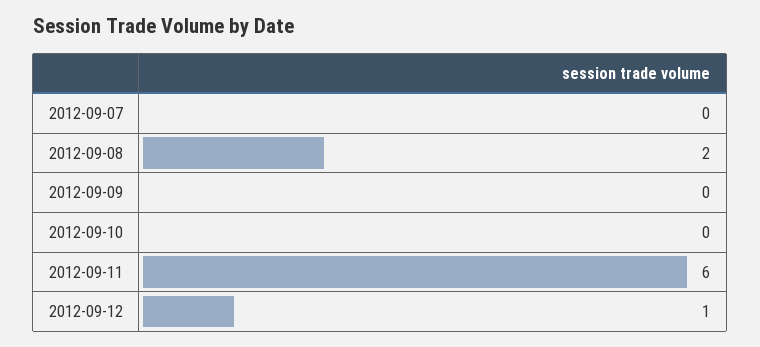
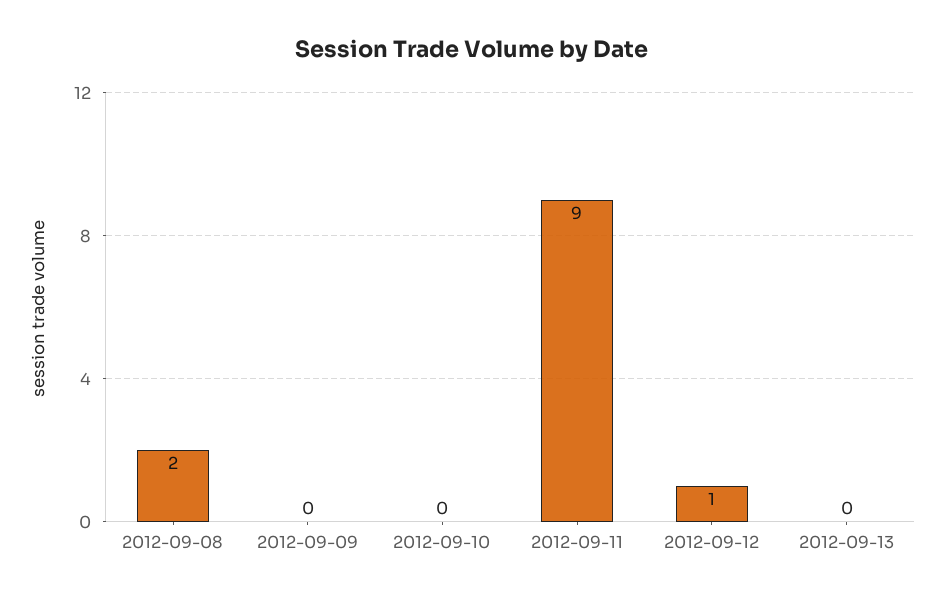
2012-09-07: 0 -> none
2012-09-11: 6 -> 9
2012-09-13: none -> 0

